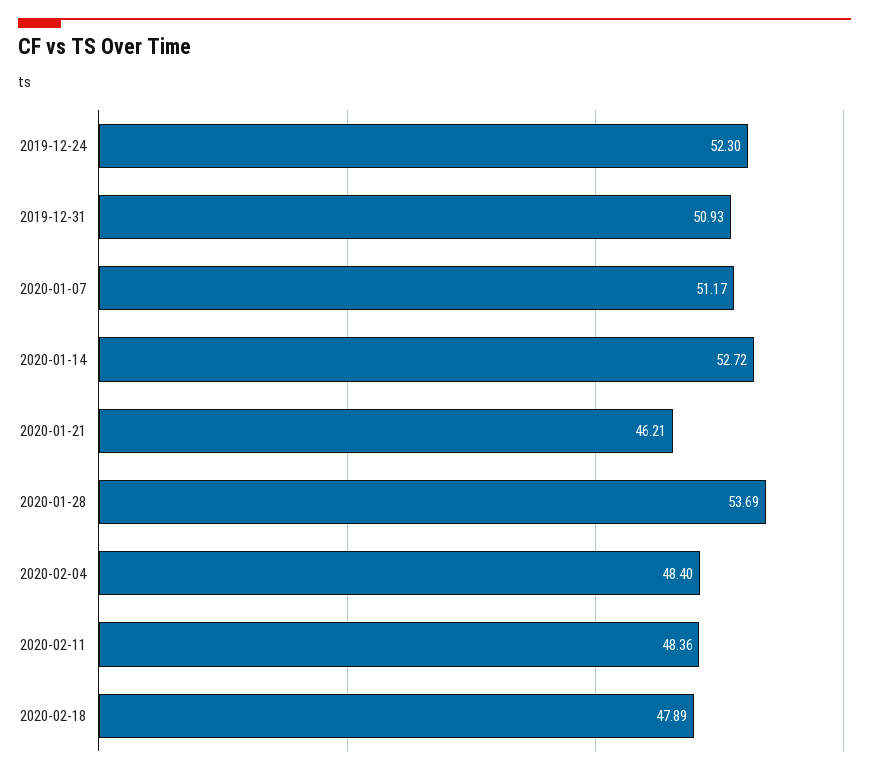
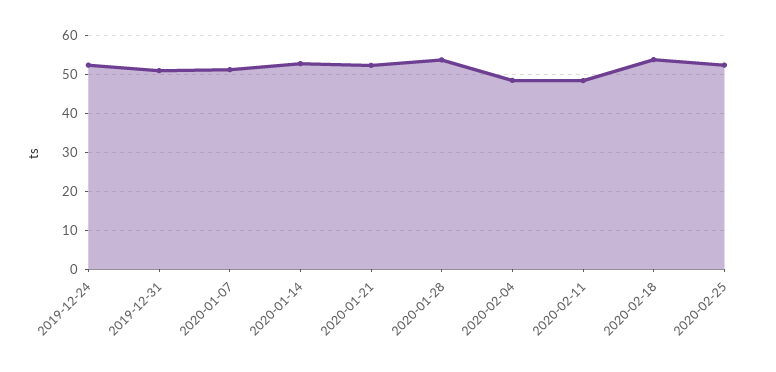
2020-01-21: 46.21 -> 52
2020-02-18: 47.89 -> 54
2020-02-25: none -> 52

